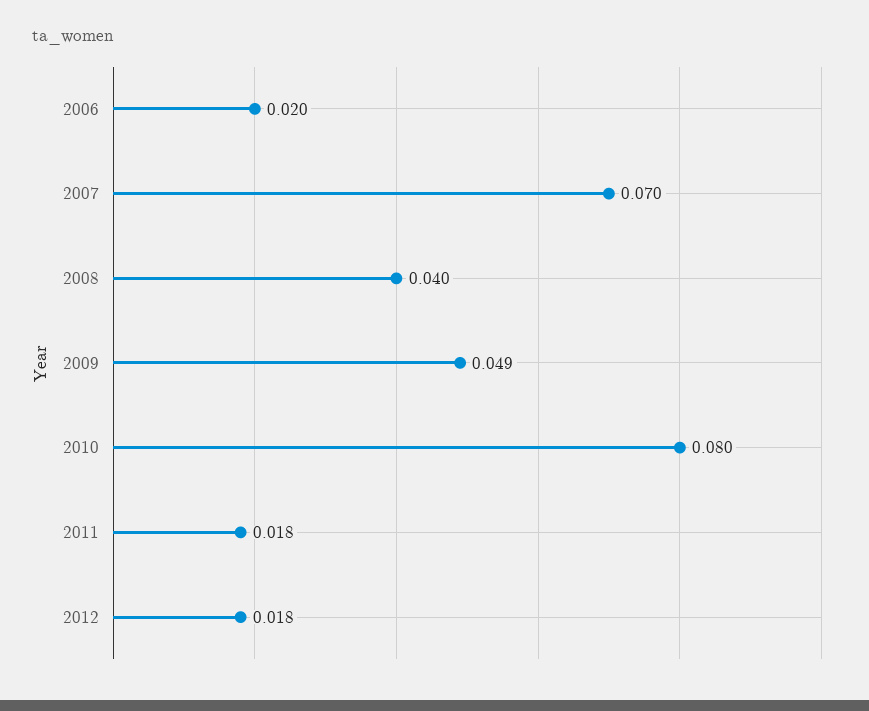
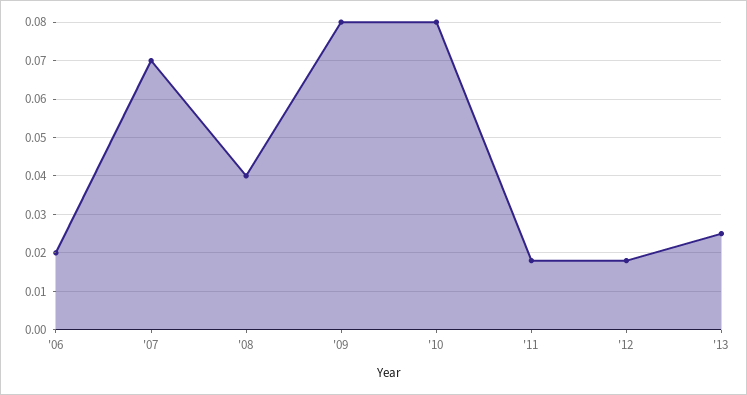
2009: 0.049 -> 0.08
'13: none -> 0.025

